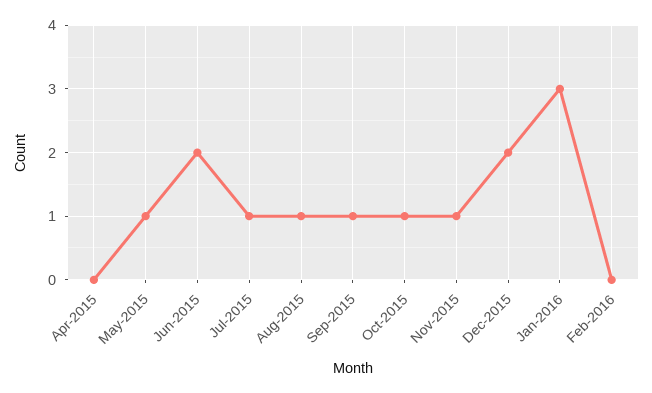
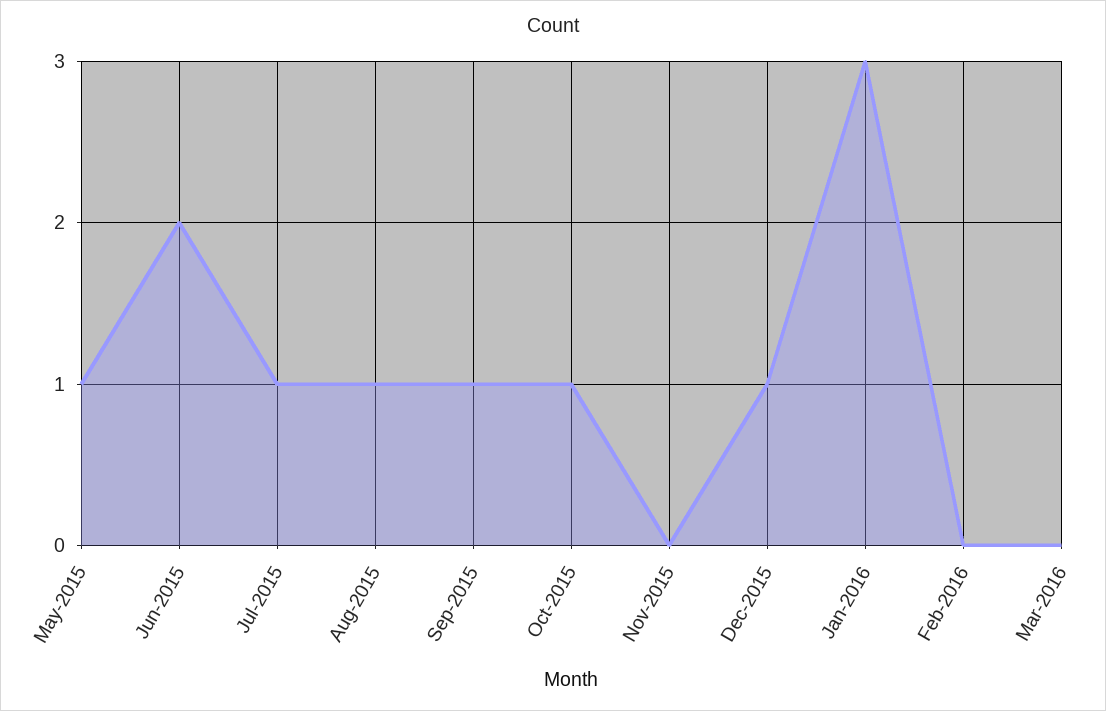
Apr-2015: 0 -> none
Nov-2015: 1 -> 0
Dec-2015: 2 -> 1
Mar-2016: none -> 0

